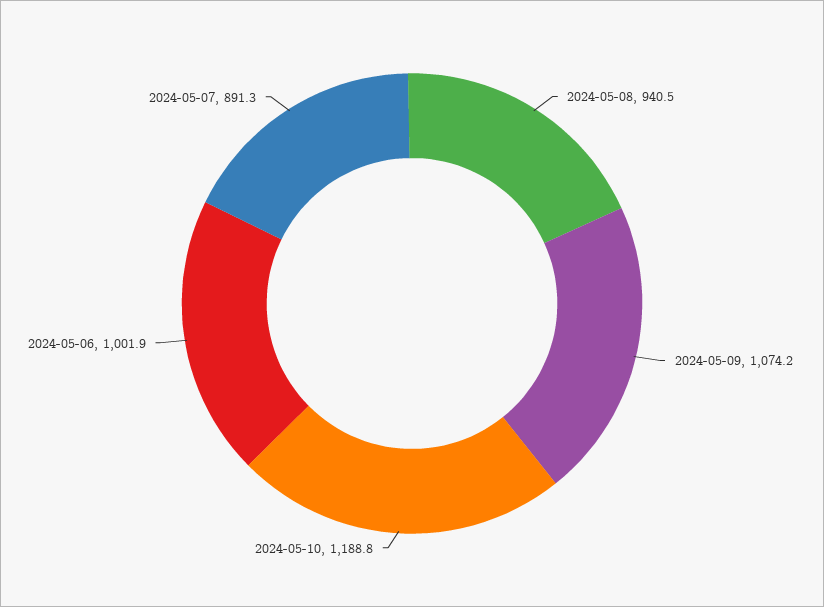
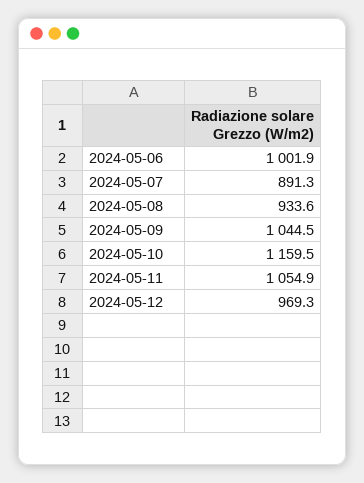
2024-05-08: 940.5 -> 933.6
2024-05-09: 1074.2 -> 1044.5
2024-05-10: 1188.8 -> 1159.5
2024-05-11: none -> 1054.9
2024-05-12: none -> 969.3

